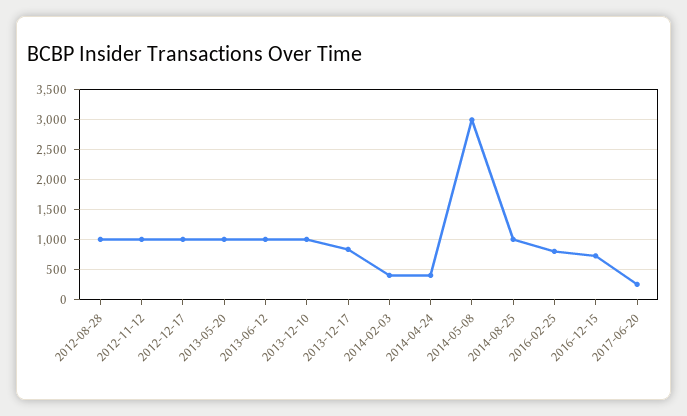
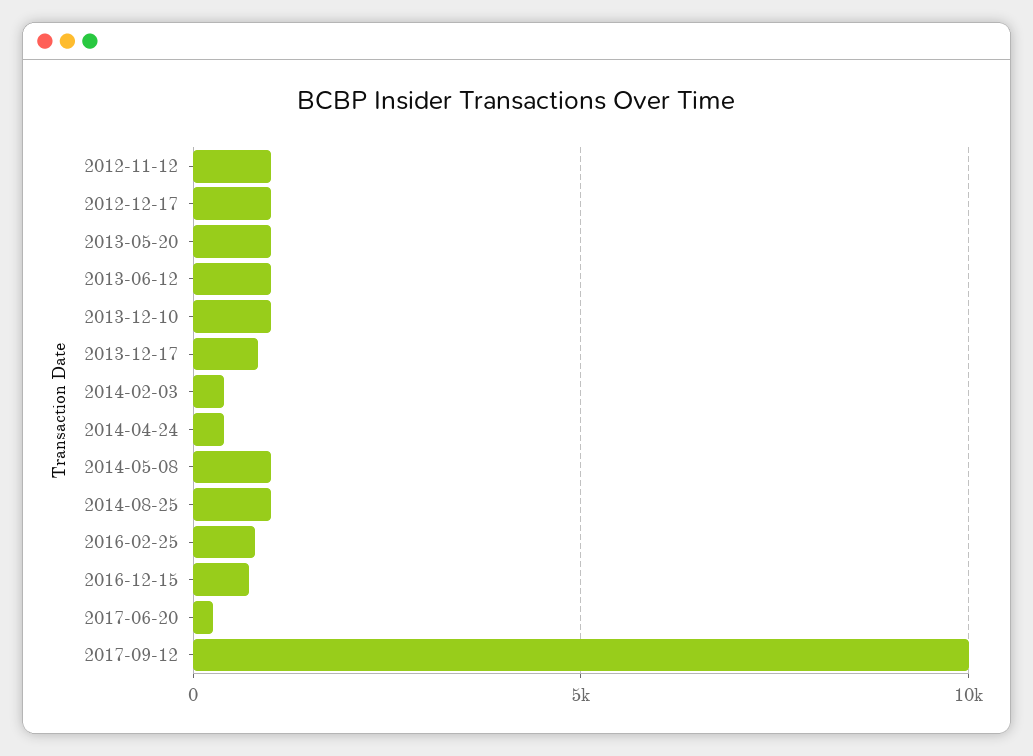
2012-08-28: 1000 -> none
2014-05-08: 3000 -> 1000
2017-09-12: none -> 10000

